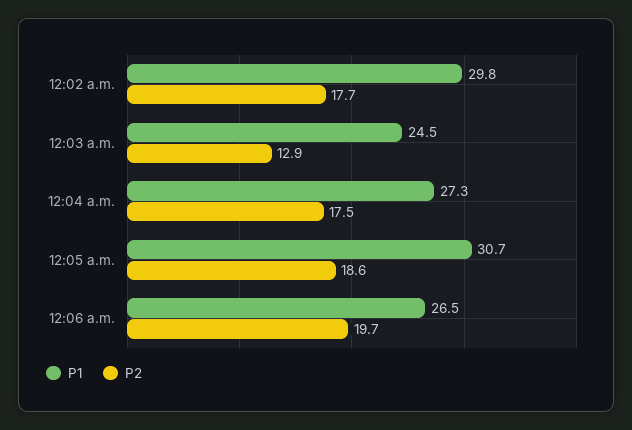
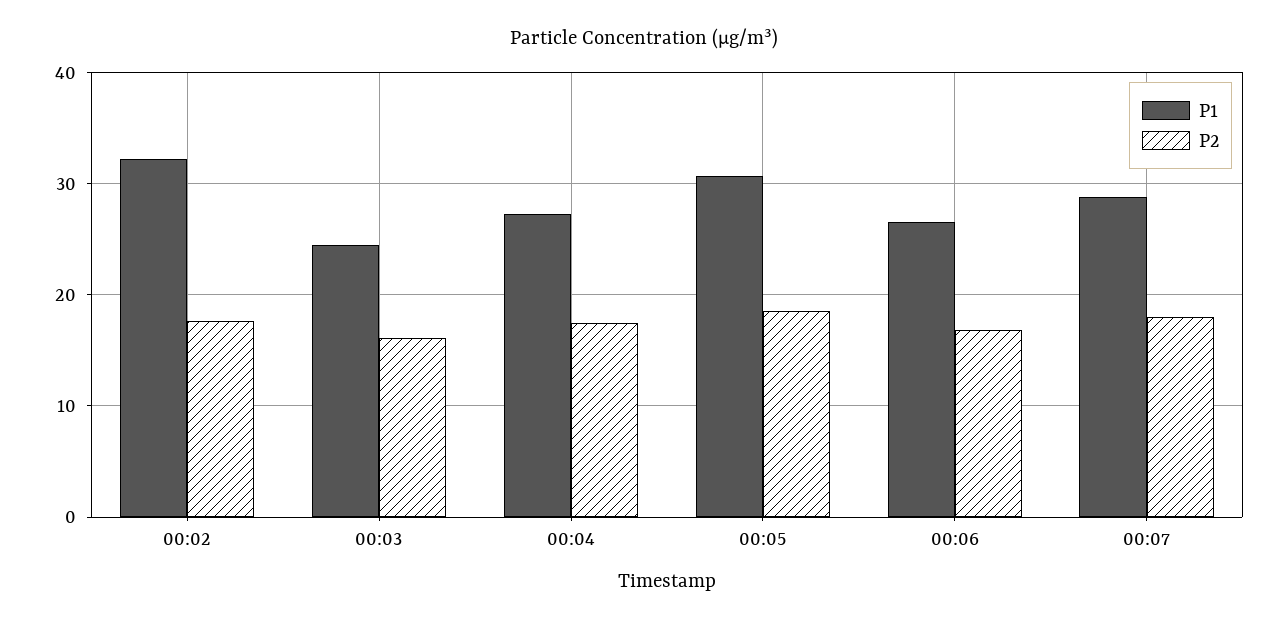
P1, 12:02 a.m.: 29.8 -> 32
P2, 12:03 a.m.: 12.9 -> 16
P2, 12:06 a.m.: 19.7 -> 17
P1, 00:07: none -> 29
P2, 00:07: none -> 18

